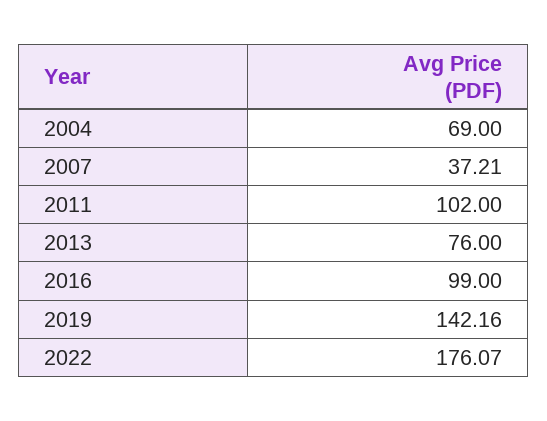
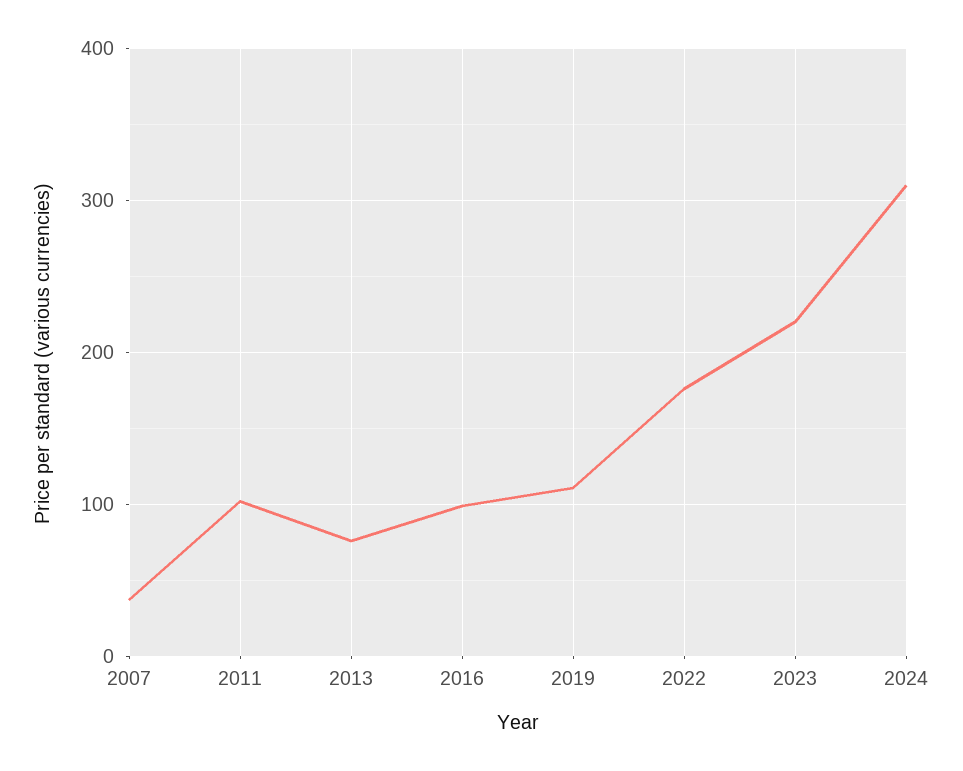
2004: 69 -> none
2019: 142.16 -> 110
2023: none -> 220
2024: none -> 310

